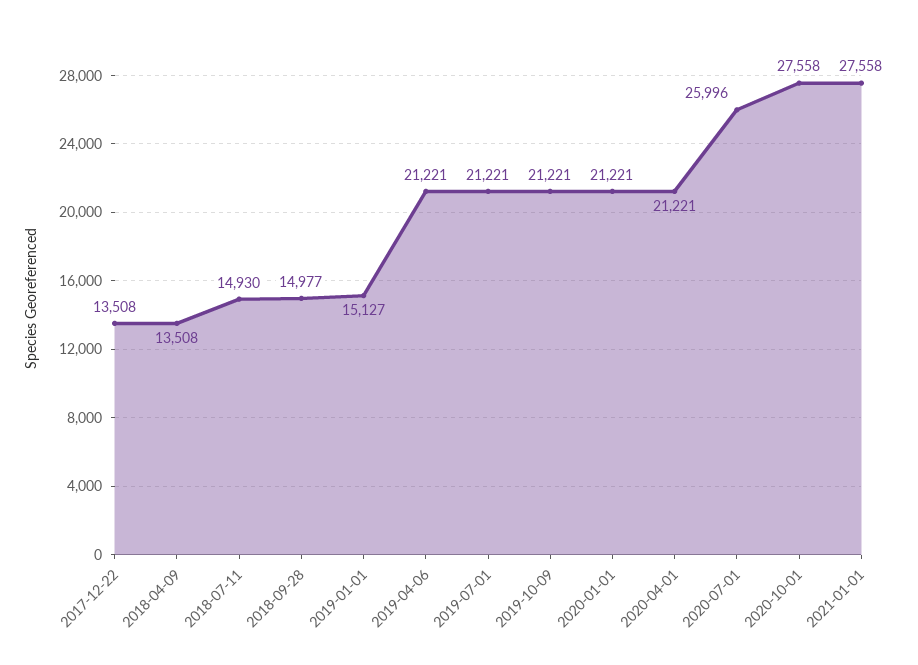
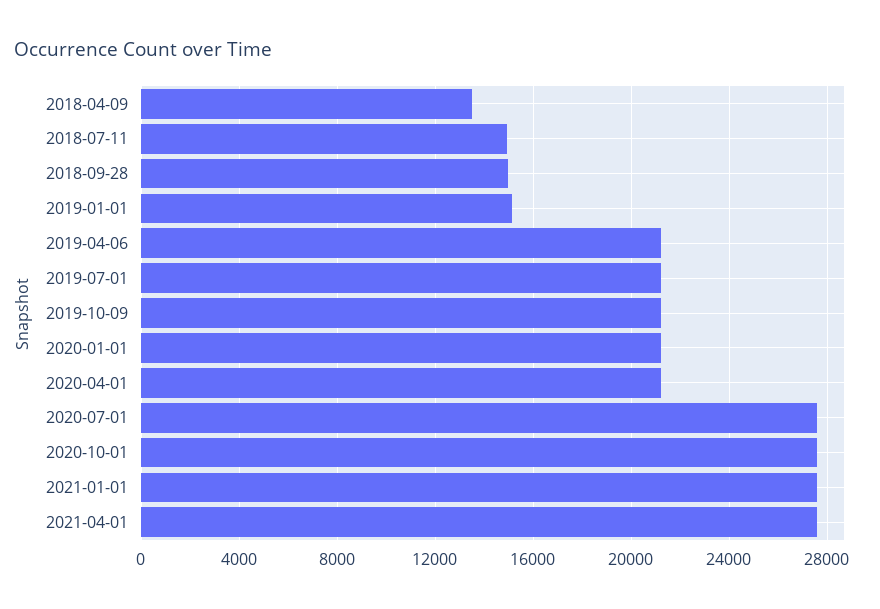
2017-12-22: 13508 -> none
2020-07-01: 25996 -> 27500
2021-04-01: none -> 27500

